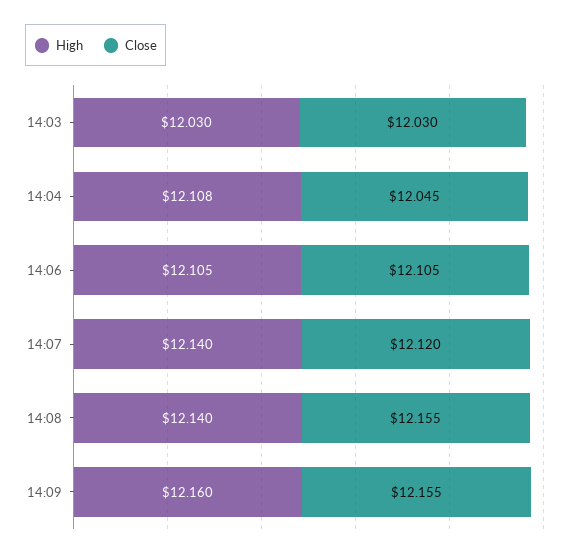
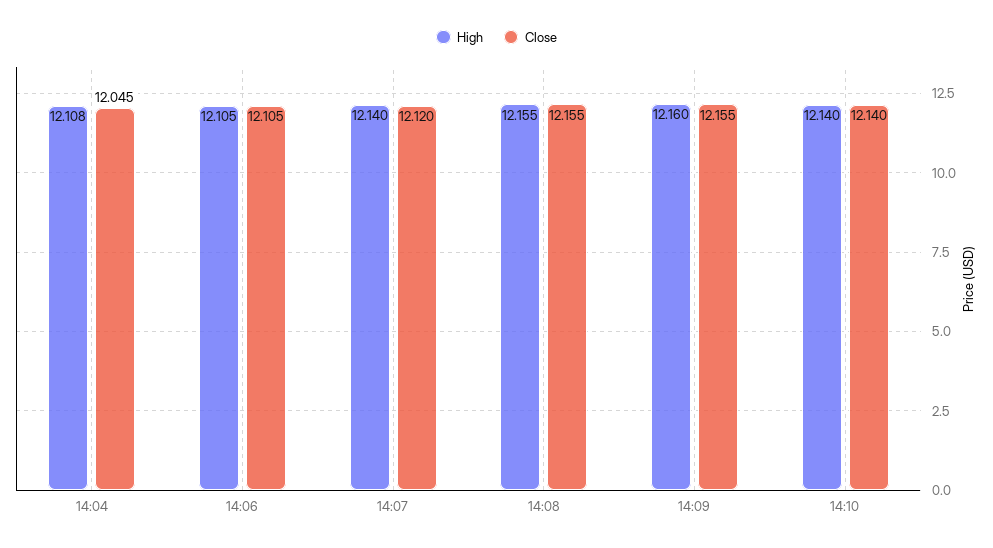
High, 14:03: 12.03 -> none
Close, 14:03: 12.03 -> none
High, 14:08: 12.14 -> 12.155
High, 14:10: none -> 12.14
Close, 14:10: none -> 12.14

